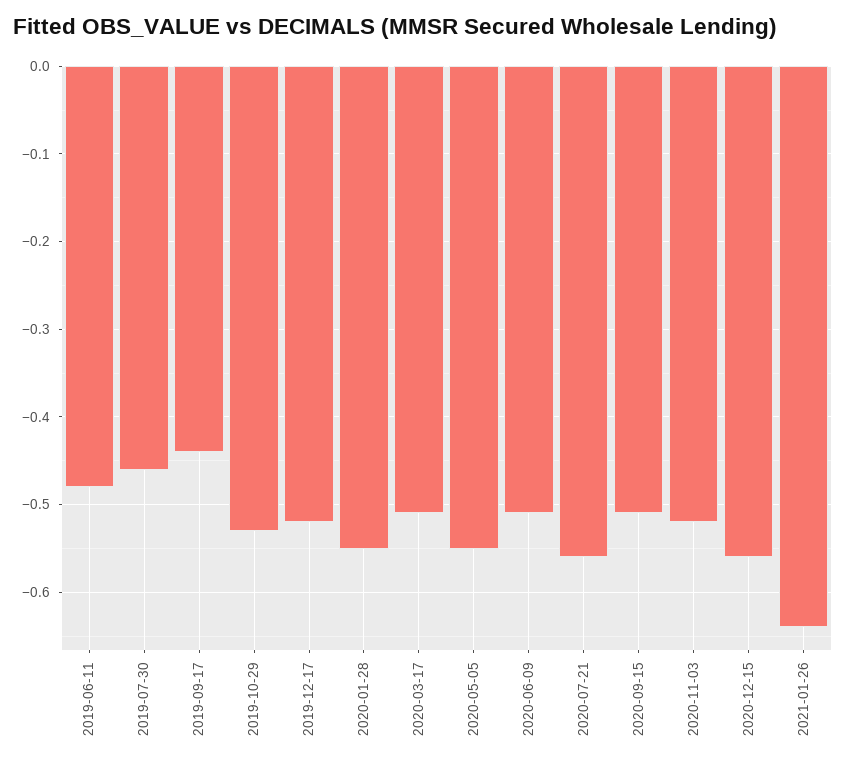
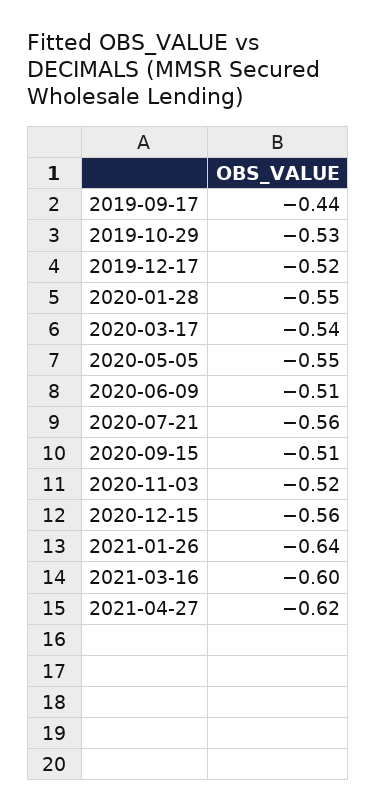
2019-06-11: -0.48 -> none
2019-07-30: -0.46 -> none
2020-03-17: -0.51 -> -0.54
2021-03-16: none -> -0.6
2021-04-27: none -> -0.62

